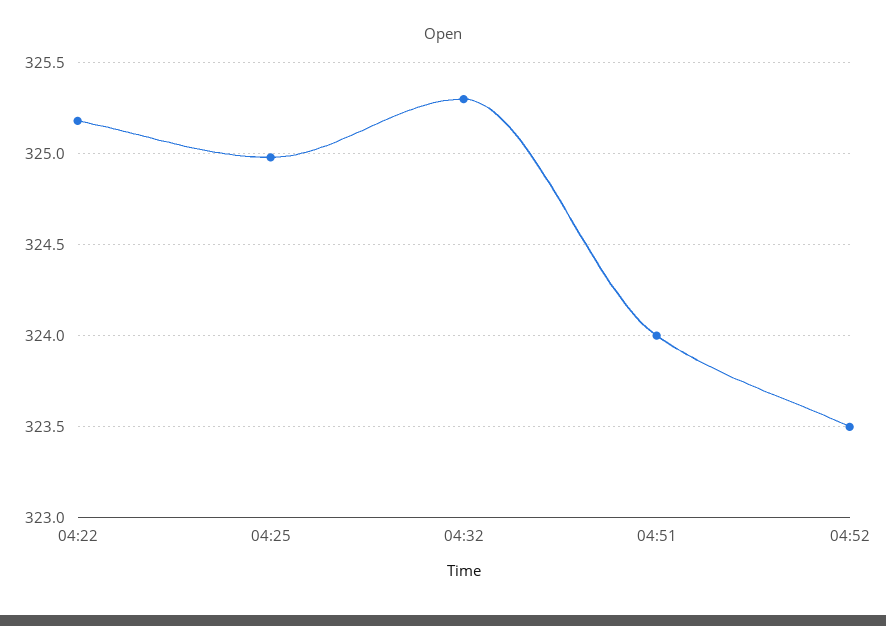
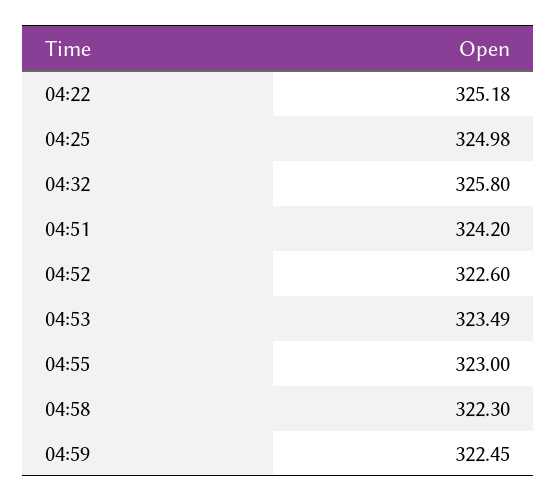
04:32: 325.3 -> 325.8
04:51: 324 -> 324.2
04:52: 323.5 -> 322.6
04:53: none -> 323.49
04:55: none -> 323
04:58: none -> 322.3
04:59: none -> 322.45

